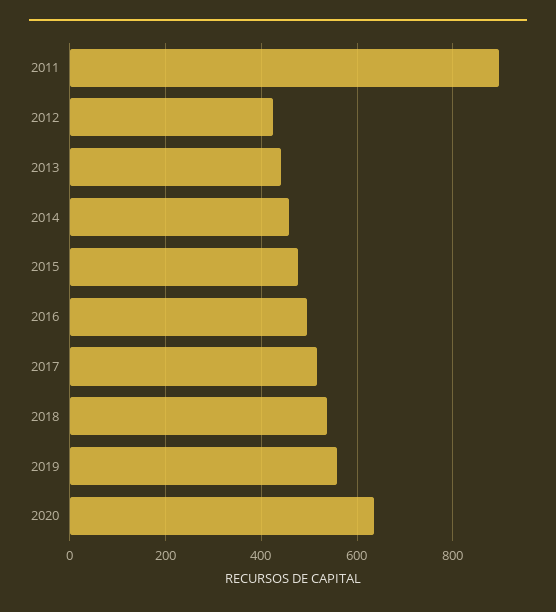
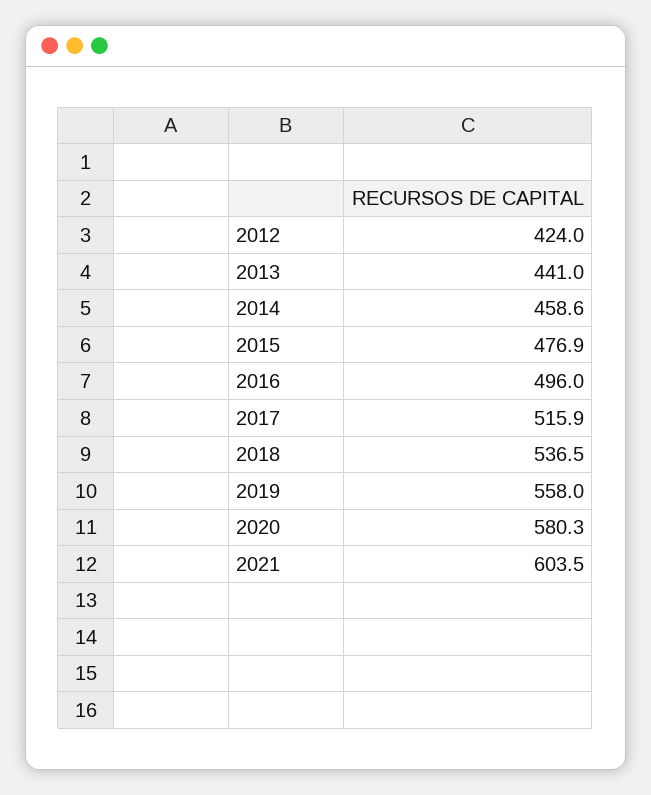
2011: 900 -> none
2020: 640 -> 580.3
2021: none -> 603.5

